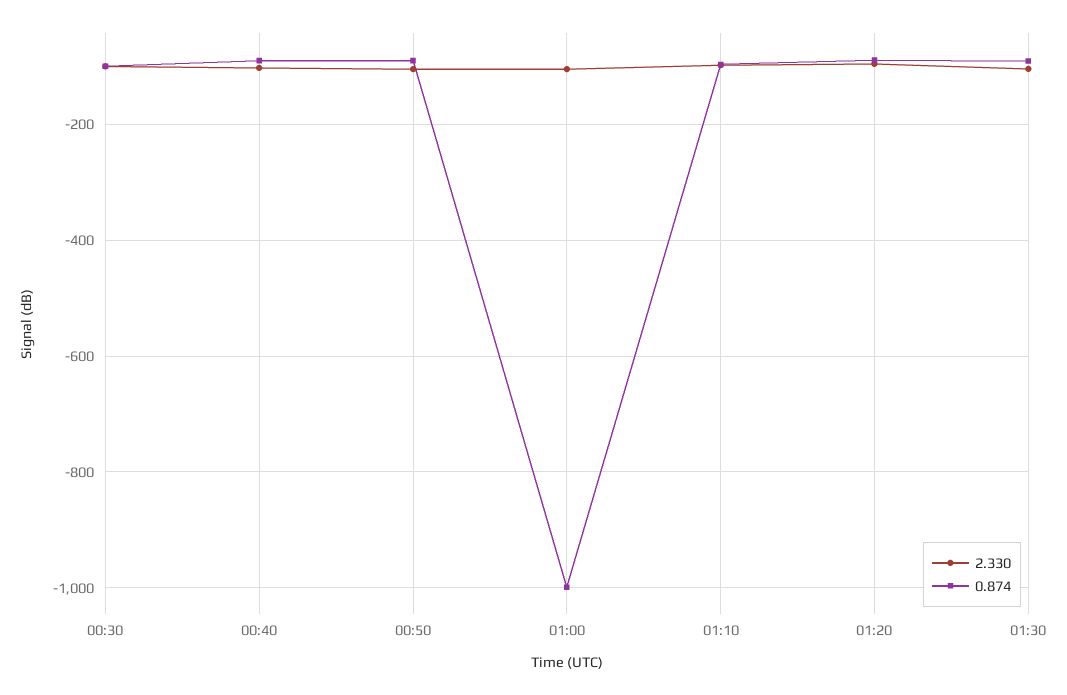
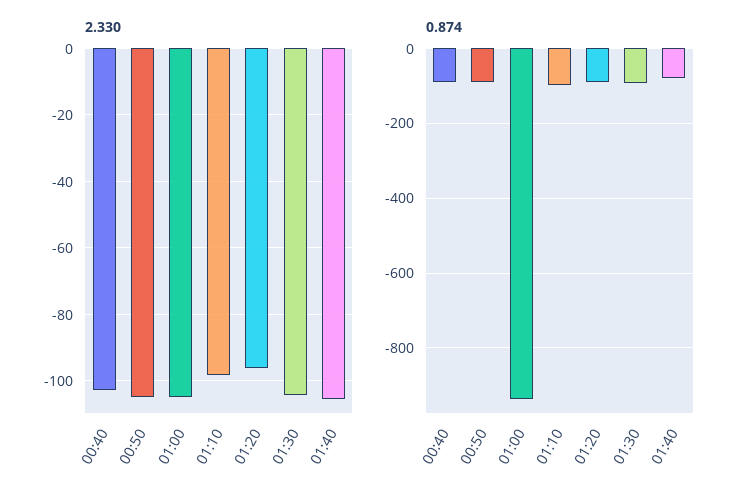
2.330, 00:30: -100 -> none
0.874, 00:30: -100 -> none
0.874, 01:00: -1000 -> -940
2.330, 01:40: none -> -106
0.874, 01:40: none -> -80

